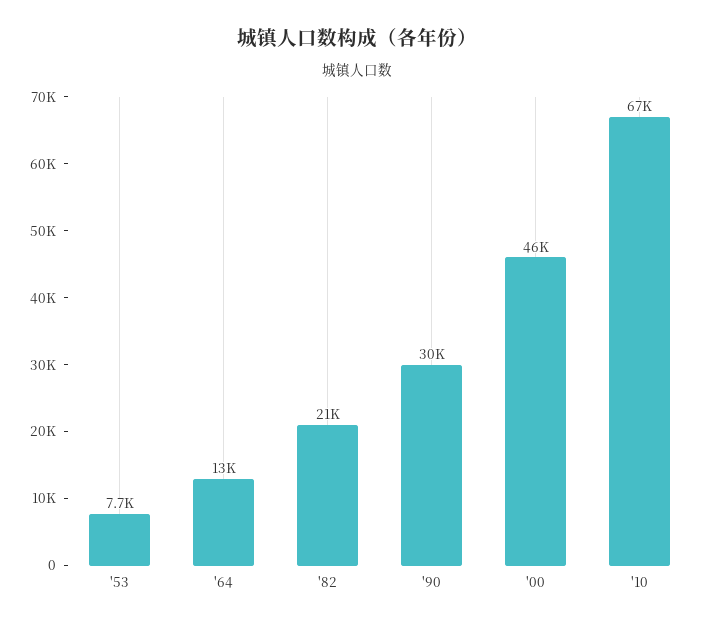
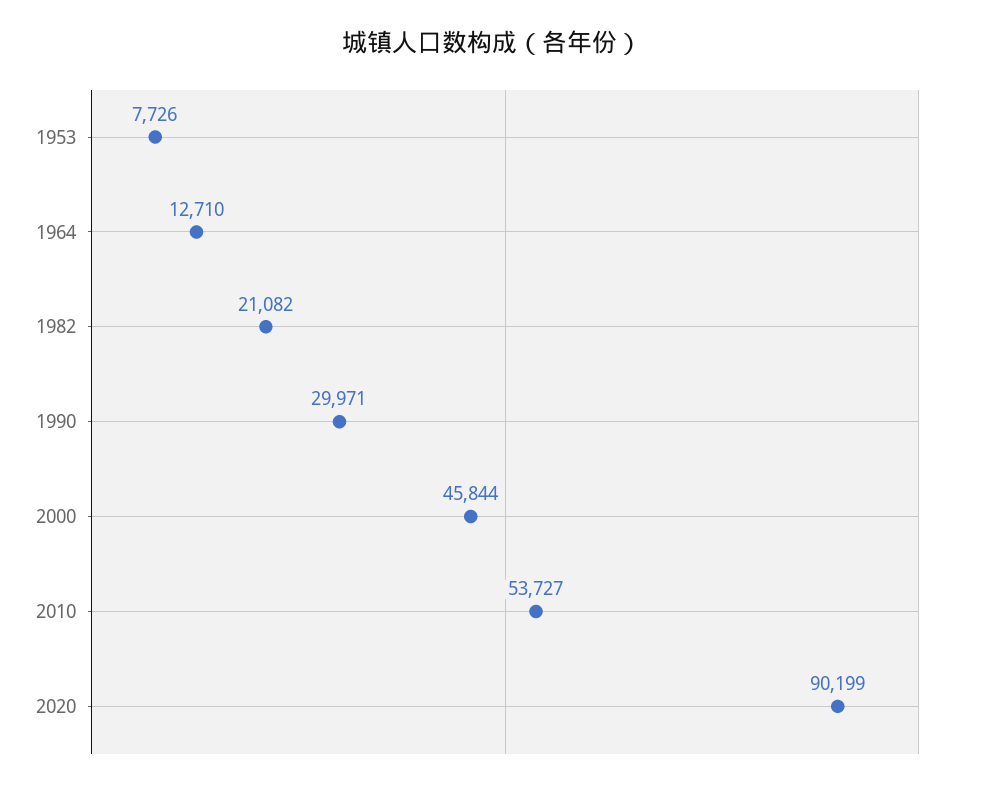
'10: 67000 -> 53727
2020: none -> 90199

